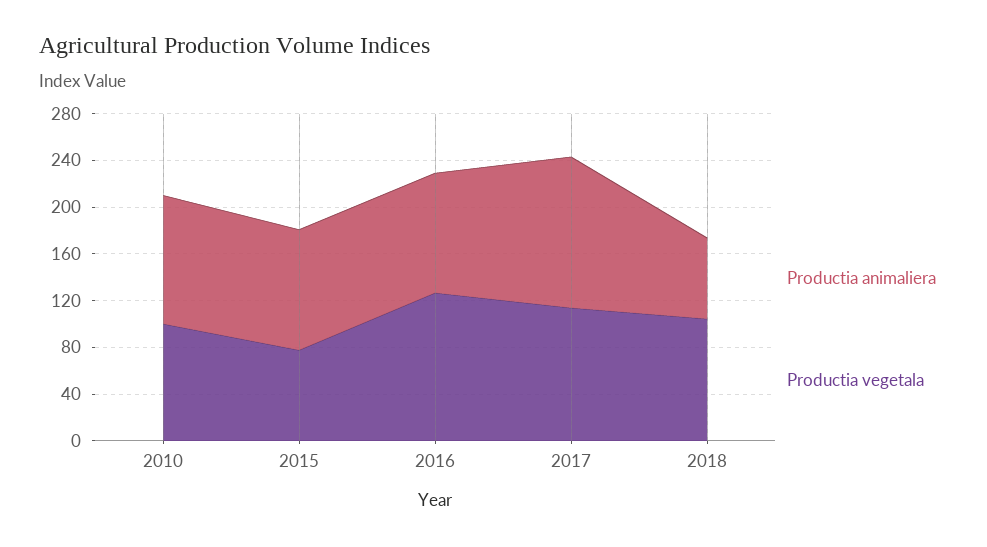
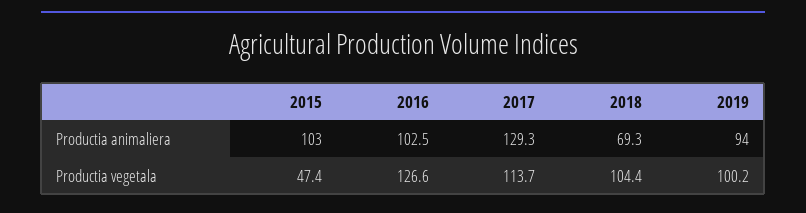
Productia animaliera, 2010: 110 -> none
Productia vegetala, 2010: 100 -> none
Productia vegetala, 2015: 80 -> 47.4
Productia animaliera, 2019: none -> 94
Productia vegetala, 2019: none -> 100.2

